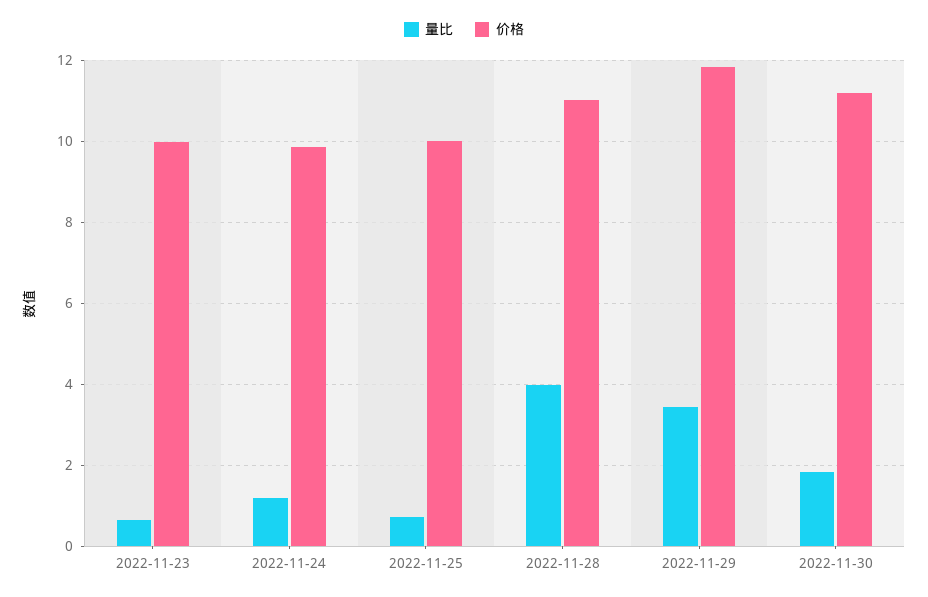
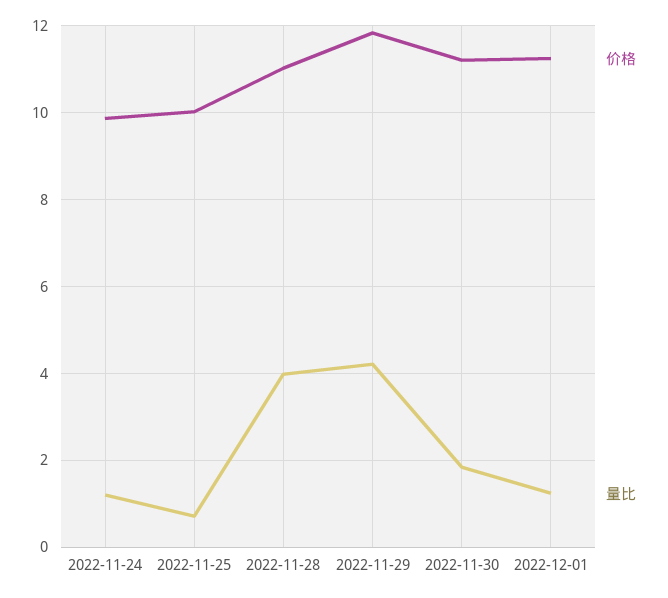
量比, 2022-11-23: 0.6 -> none
价格, 2022-11-23: 10 -> none
量比, 2022-11-29: 3.4 -> 4.2
价格, 2022-12-01: none -> 11.2
量比, 2022-12-01: none -> 1.2

